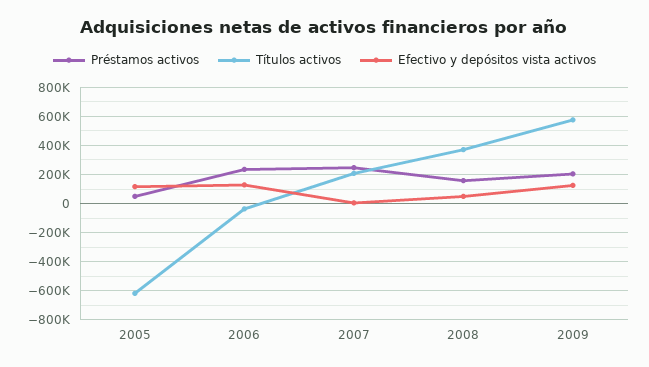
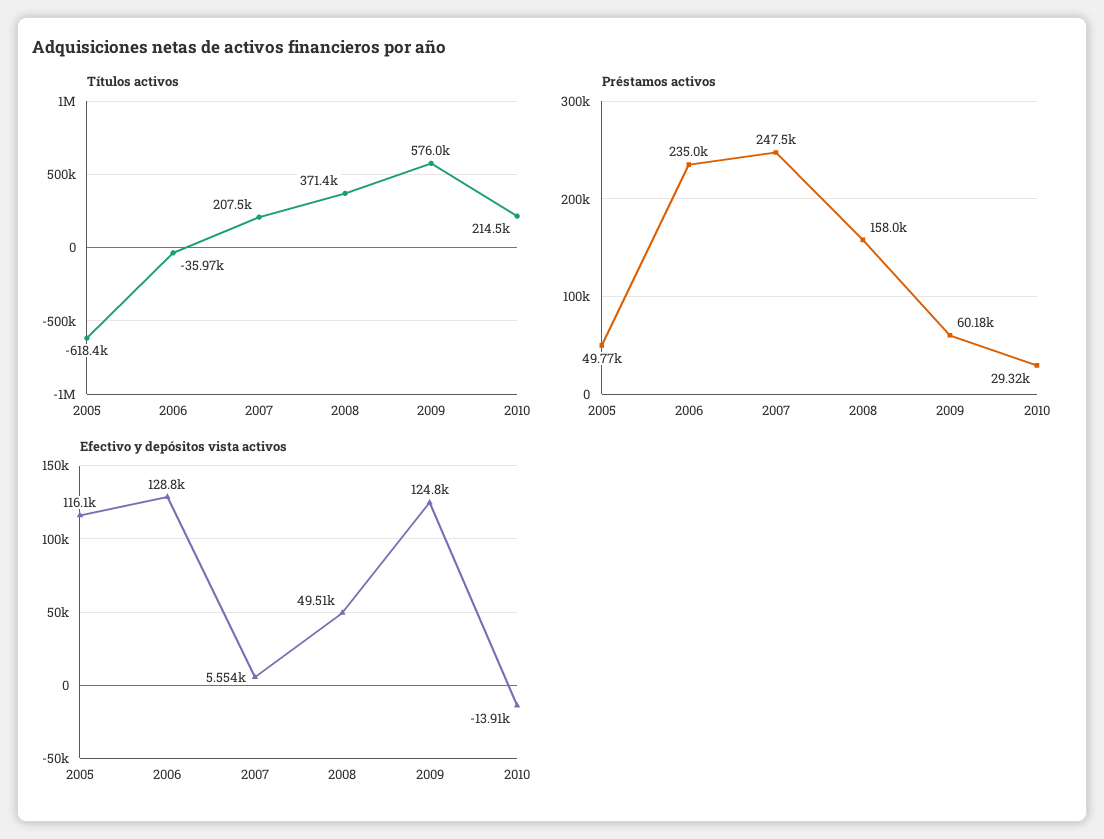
Préstamos activos, 2009: 200000 -> 60180
Títulos activos, 2010: none -> 214500
Préstamos activos, 2010: none -> 29320
Efectivo y depósitos vista activos, 2010: none -> -13910

